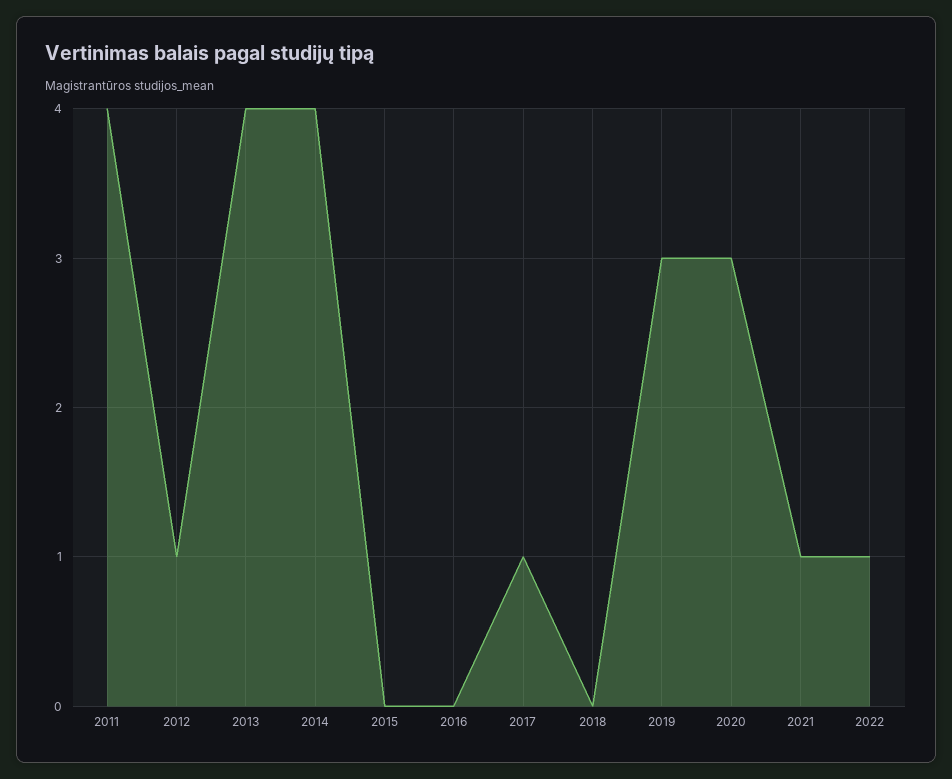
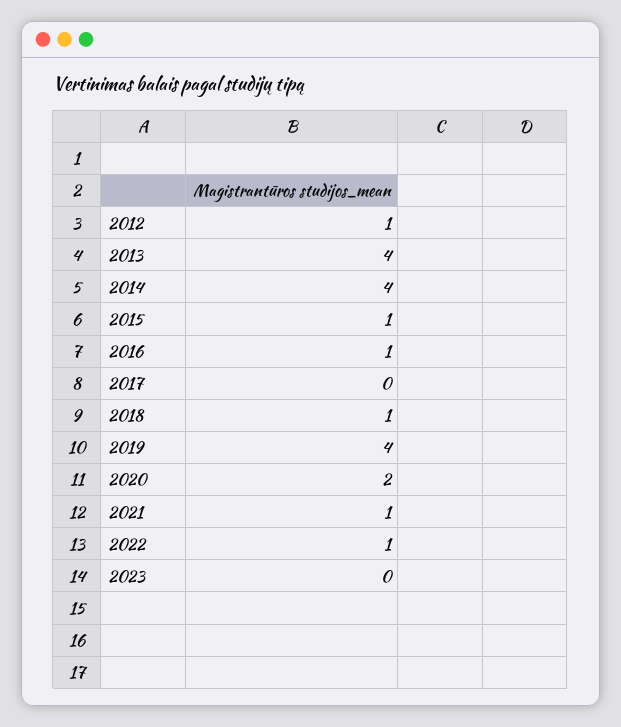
2011: 4 -> none
2015: 0 -> 1
2016: 0 -> 1
2017: 1 -> 0
2018: 0 -> 1
2019: 3 -> 4
2020: 3 -> 2
2023: none -> 0

